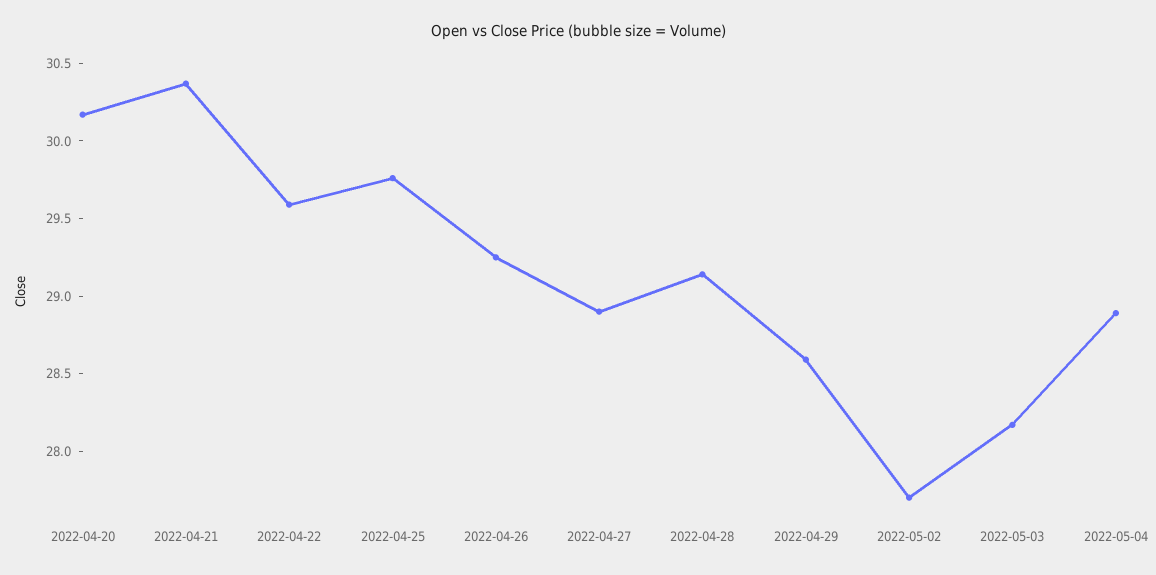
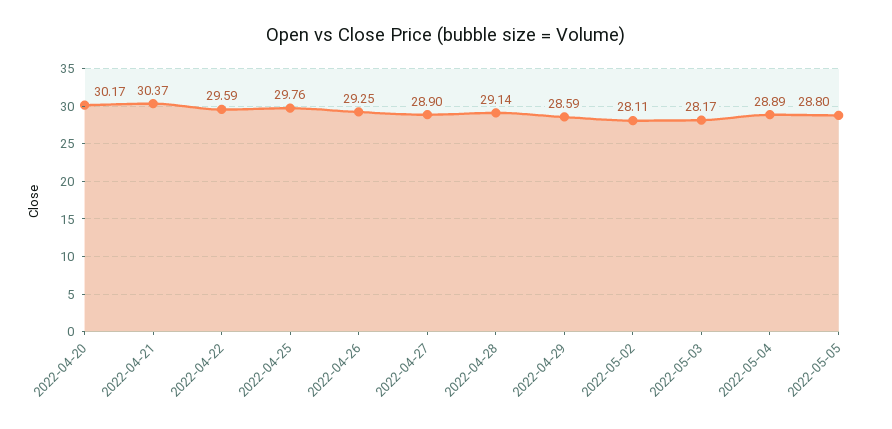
2022-05-02: 27.7 -> 28.11
2022-05-05: none -> 28.8

